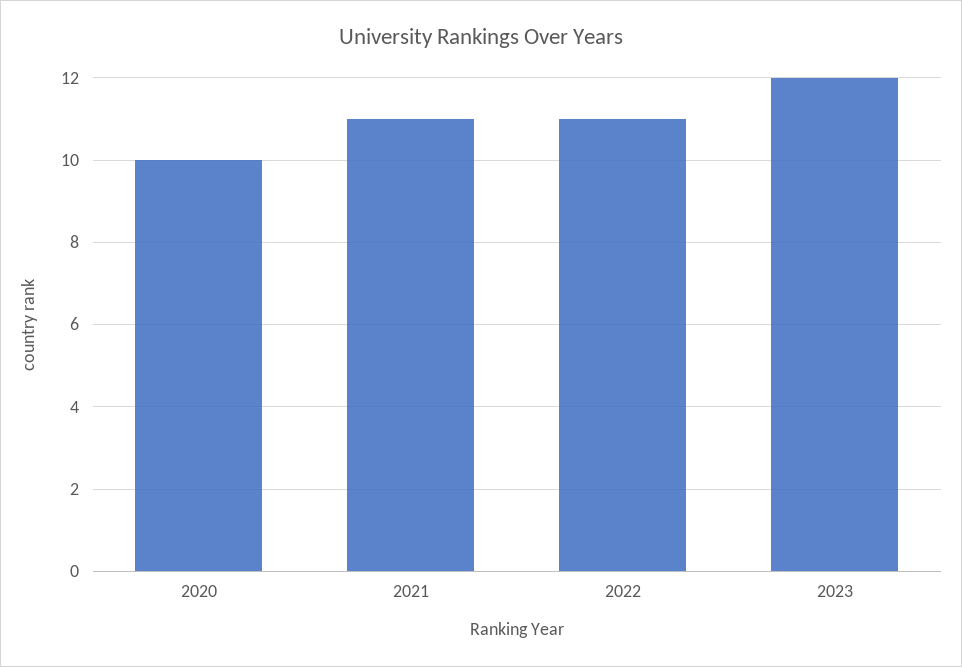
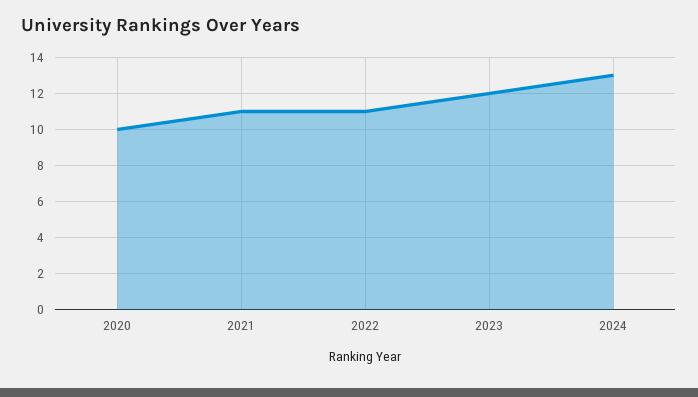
2024: none -> 13

